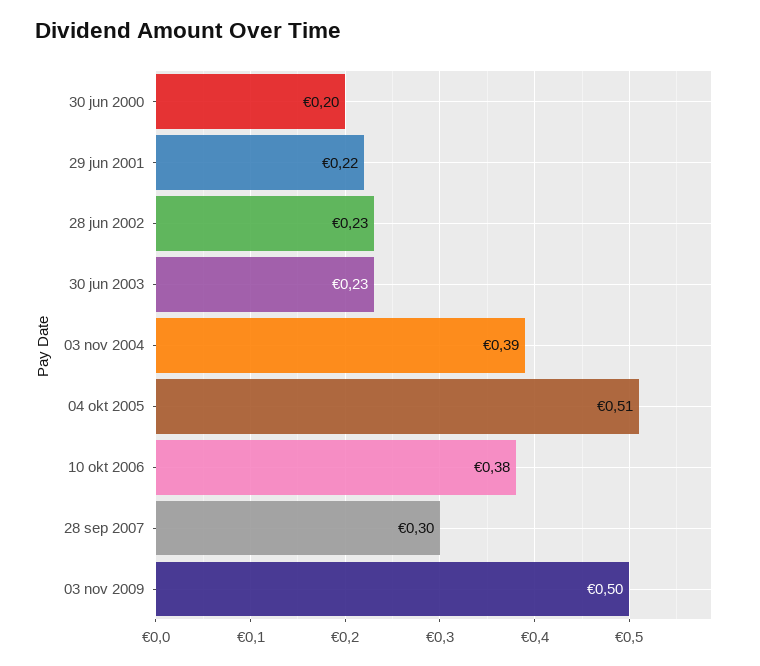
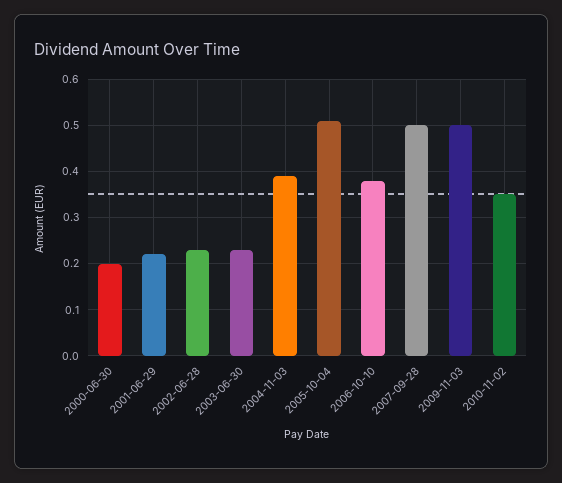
28 sep 2007: 0.3 -> 0.5
2010-11-02: none -> 0.35

